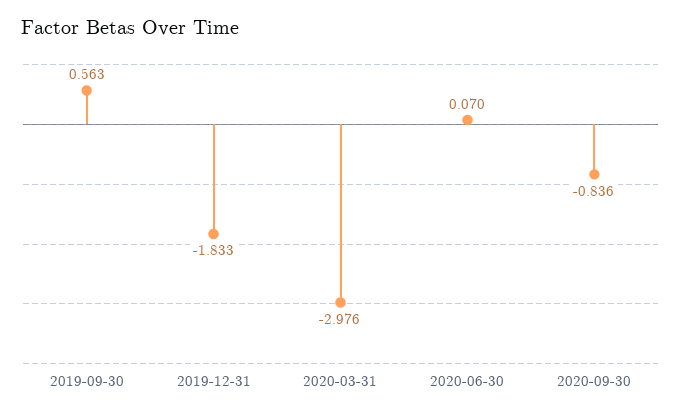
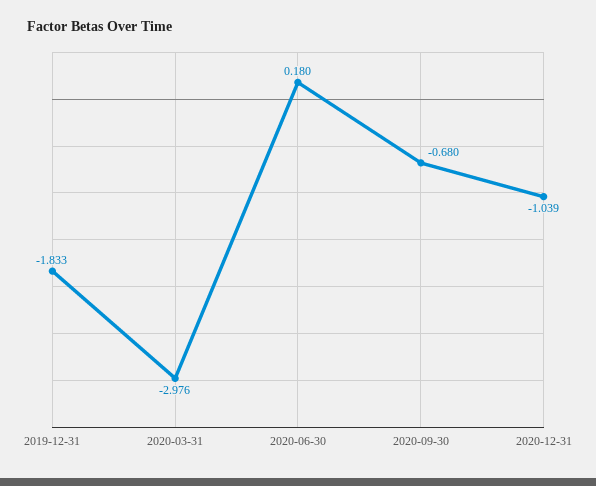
2019-09-30: 0.563 -> none
2020-06-30: 0.07 -> 0.18
2020-09-30: -0.836 -> -0.68
2020-12-31: none -> -1.039

